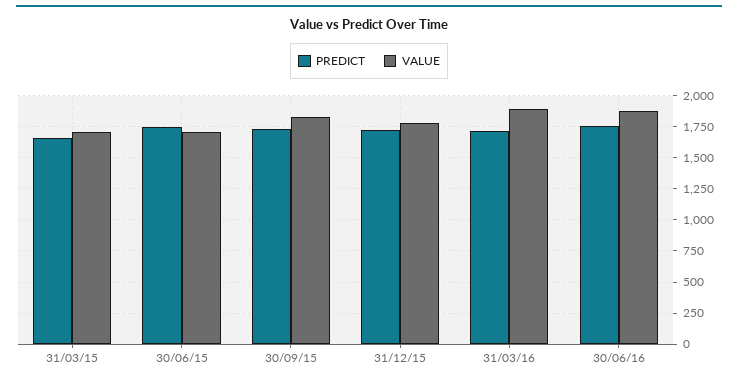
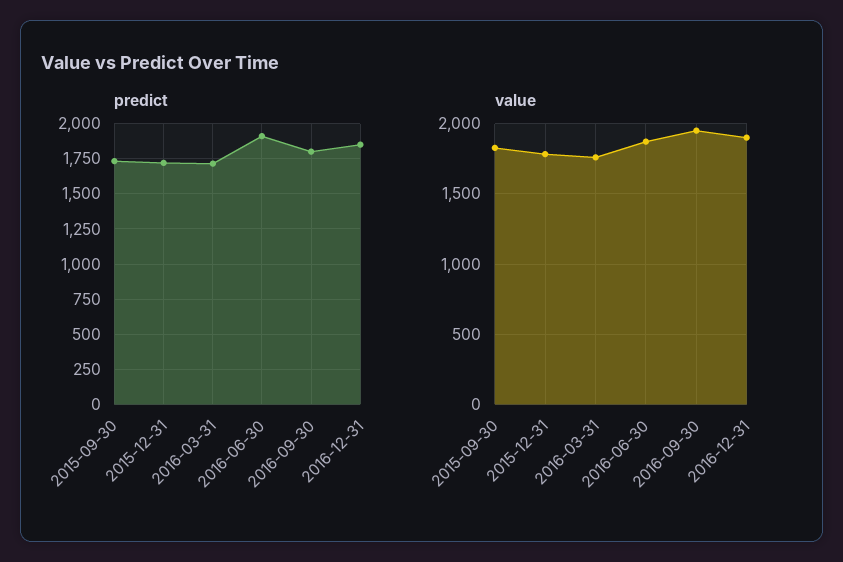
PREDICT, 31/03/15: 1650 -> none
VALUE, 31/03/15: 1700 -> none
PREDICT, 30/06/15: 1750 -> none
VALUE, 30/06/15: 1700 -> none
VALUE, 31/03/16: 1900 -> 1750
PREDICT, 30/06/16: 1750 -> 1900
PREDICT, 2016-09-30: none -> 1800
PREDICT, 2016-12-31: none -> 1850
VALUE, 2016-09-30: none -> 1950
VALUE, 2016-12-31: none -> 1900

